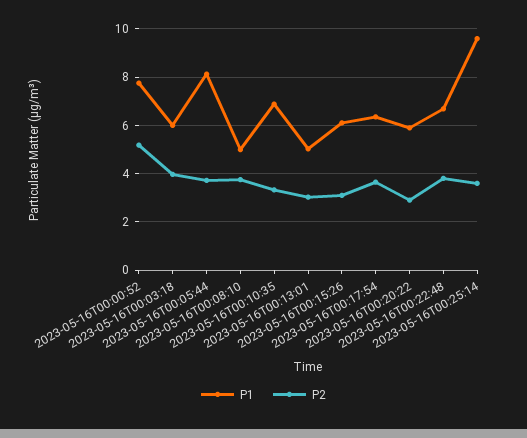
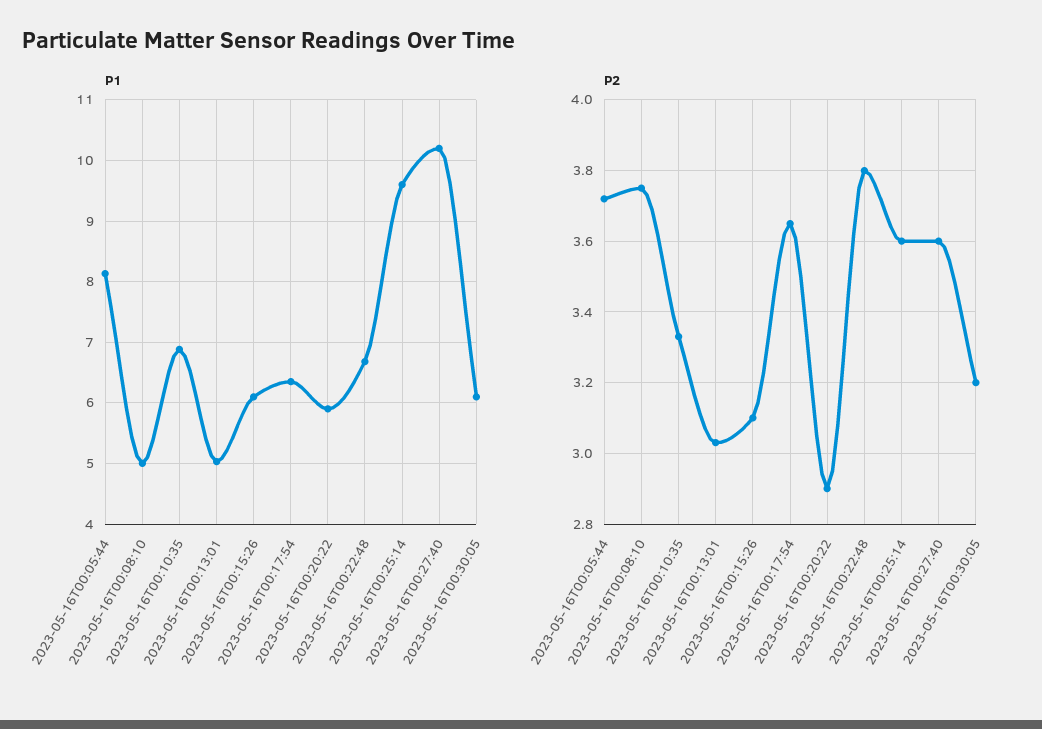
P1, 2023-05-16T00:00:52: 7.75 -> none
P2, 2023-05-16T00:00:52: 5.25 -> none
P1, 2023-05-16T00:03:18: 6 -> none
P2, 2023-05-16T00:03:18: 4 -> none
P1, 2023-05-16T00:27:40: none -> 10.2
P1, 2023-05-16T00:30:05: none -> 6.1
P2, 2023-05-16T00:27:40: none -> 3.6
P2, 2023-05-16T00:30:05: none -> 3.2

